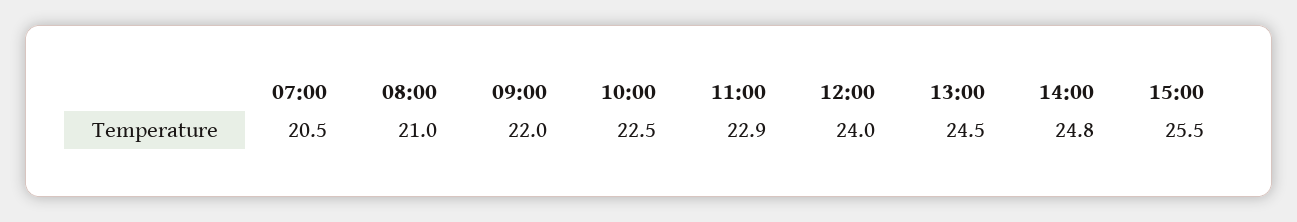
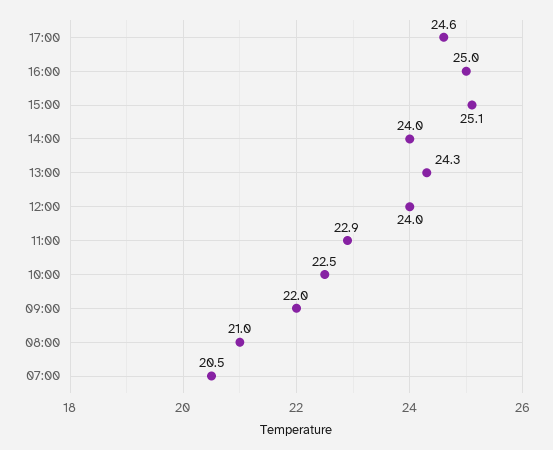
13:00: 24.5 -> 24.3
14:00: 24.8 -> 24
15:00: 25.5 -> 25.1
17:00: none -> 24.6
16:00: none -> 25

